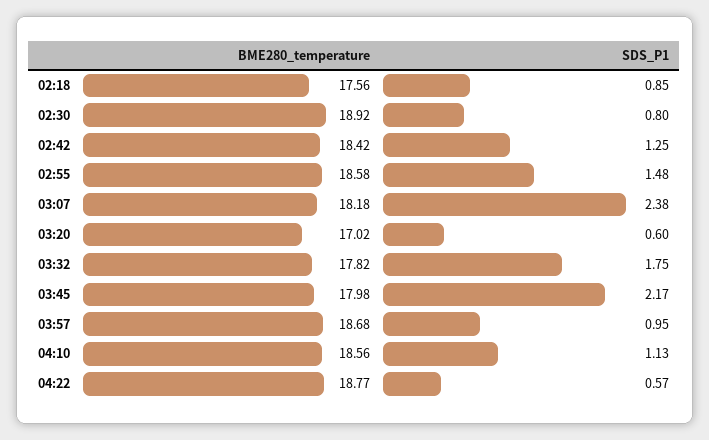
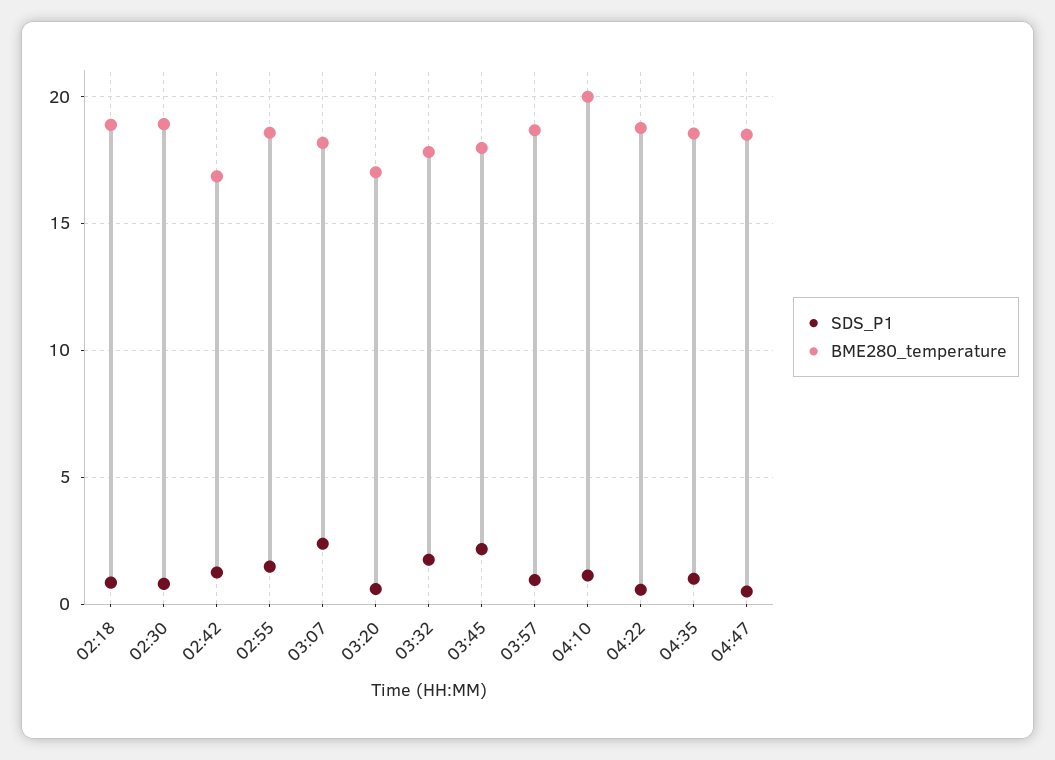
BME280_temperature, 02:18: 17.56 -> 19
BME280_temperature, 02:42: 18.42 -> 17
BME280_temperature, 04:10: 18.56 -> 20
SDS_P1, 04:35: none -> 1
BME280_temperature, 04:35: none -> 18.5
SDS_P1, 04:47: none -> 0.5
BME280_temperature, 04:47: none -> 18.5

